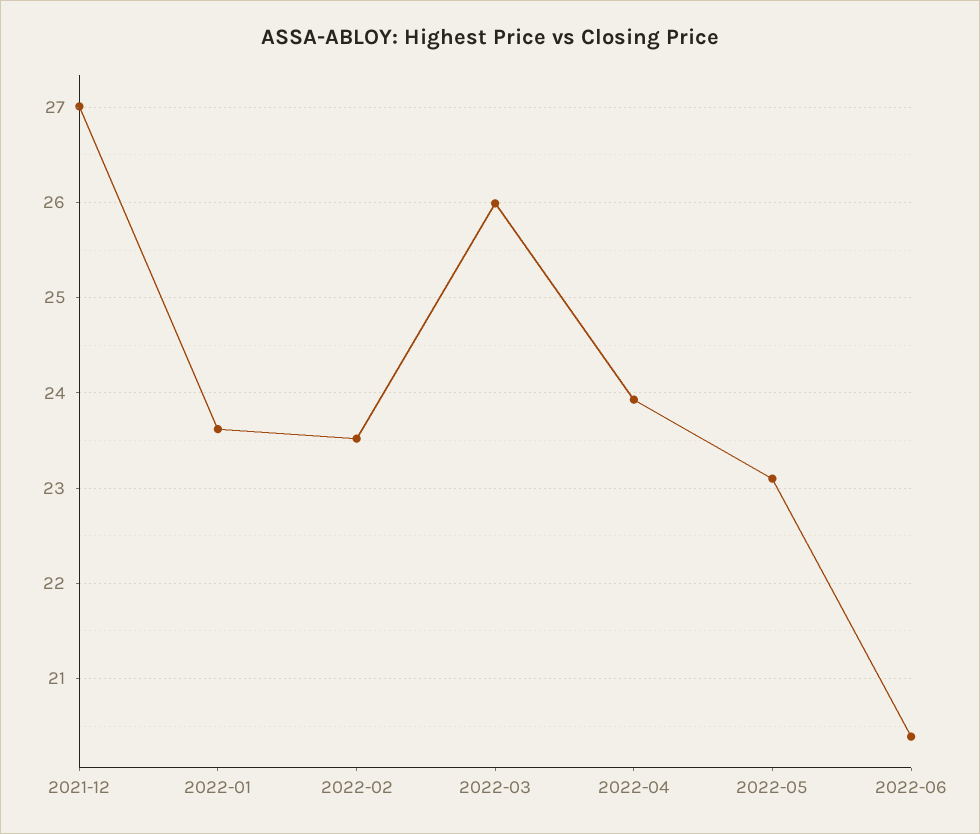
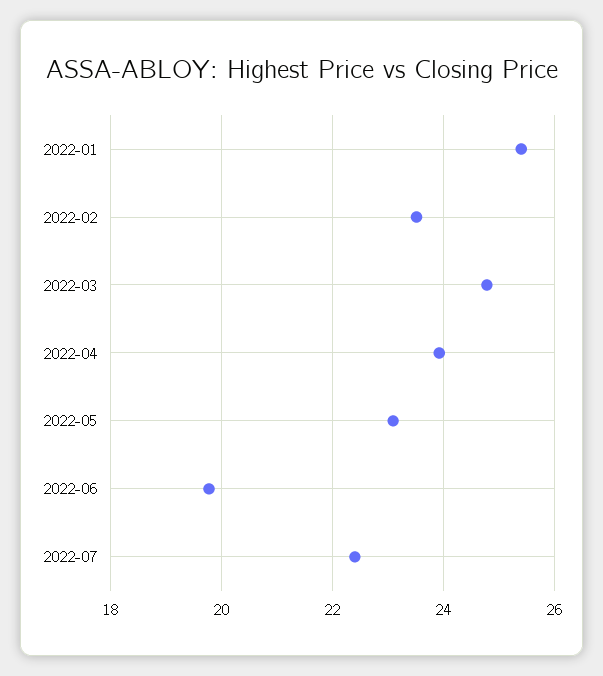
2021-12: 27 -> none
2022-01: 23.6 -> 25.4
2022-03: 26 -> 24.8
2022-06: 20.4 -> 19.8
2022-07: none -> 22.4

